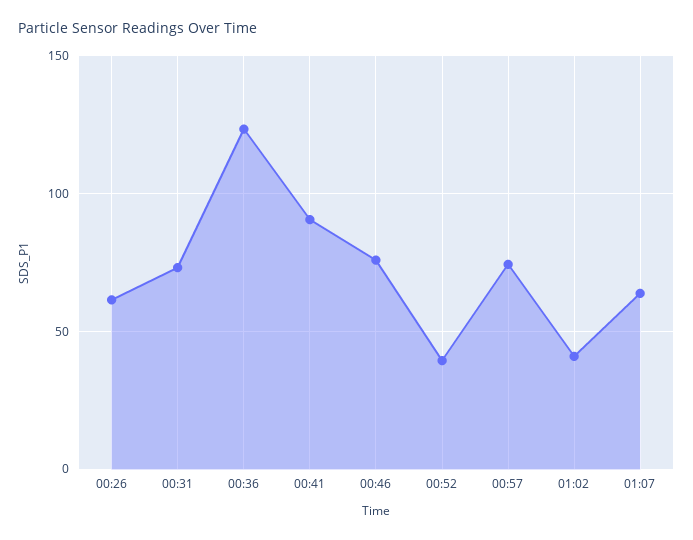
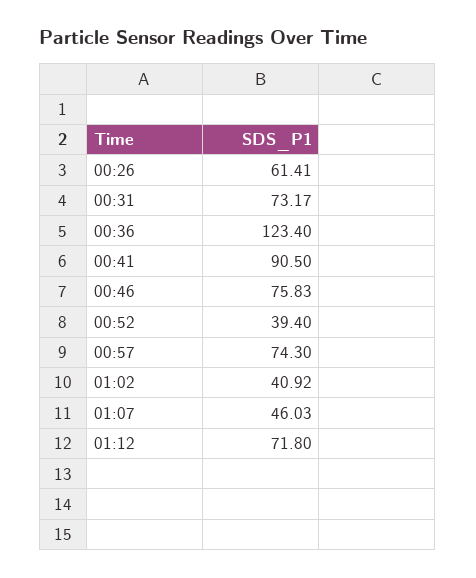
01:07: 65 -> 46.03
01:12: none -> 71.8

